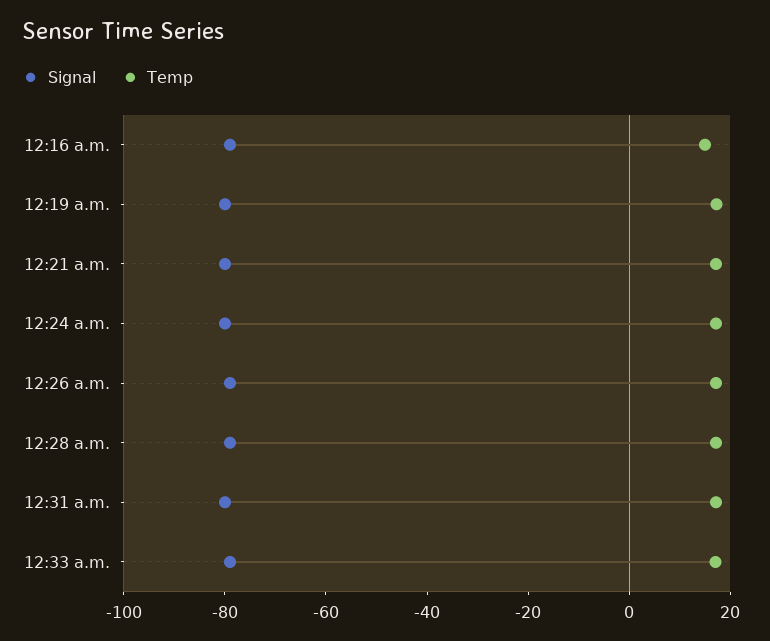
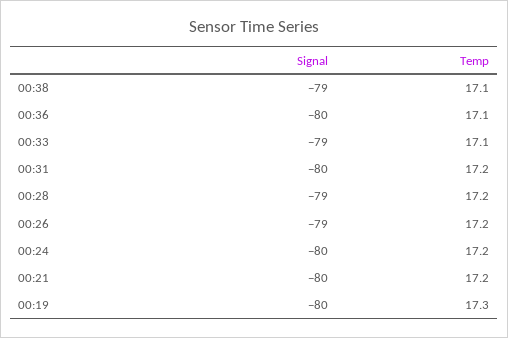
Signal, 12:16 a.m.: -80 -> none
Temp, 12:16 a.m.: 15 -> none
Signal, 00:38: none -> -79
Temp, 00:38: none -> 17.1
Signal, 00:36: none -> -80
Temp, 00:36: none -> 17.1

